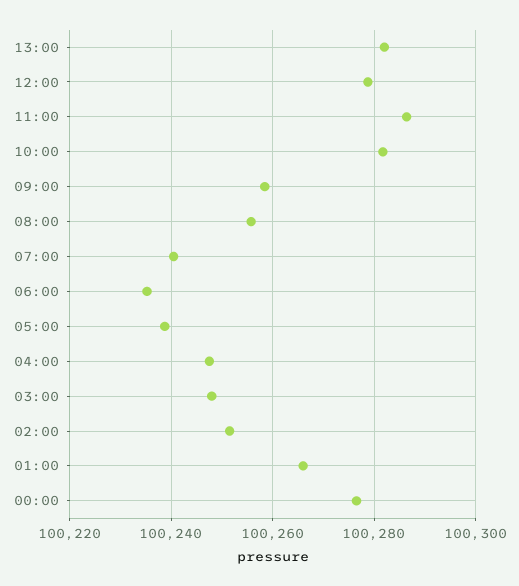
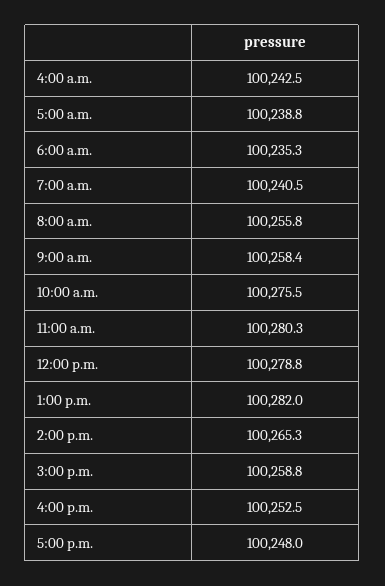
11:00: 100286 -> 100280.3
10:00: 100282 -> 100275.5
04:00: 100248 -> 100242.5
03:00: 100248 -> none
02:00: 100252 -> none
01:00: 100266 -> none
00:00: 100276 -> none
2:00 p.m.: none -> 100265.3
3:00 p.m.: none -> 100258.8
4:00 p.m.: none -> 100252.5
5:00 p.m.: none -> 100248

